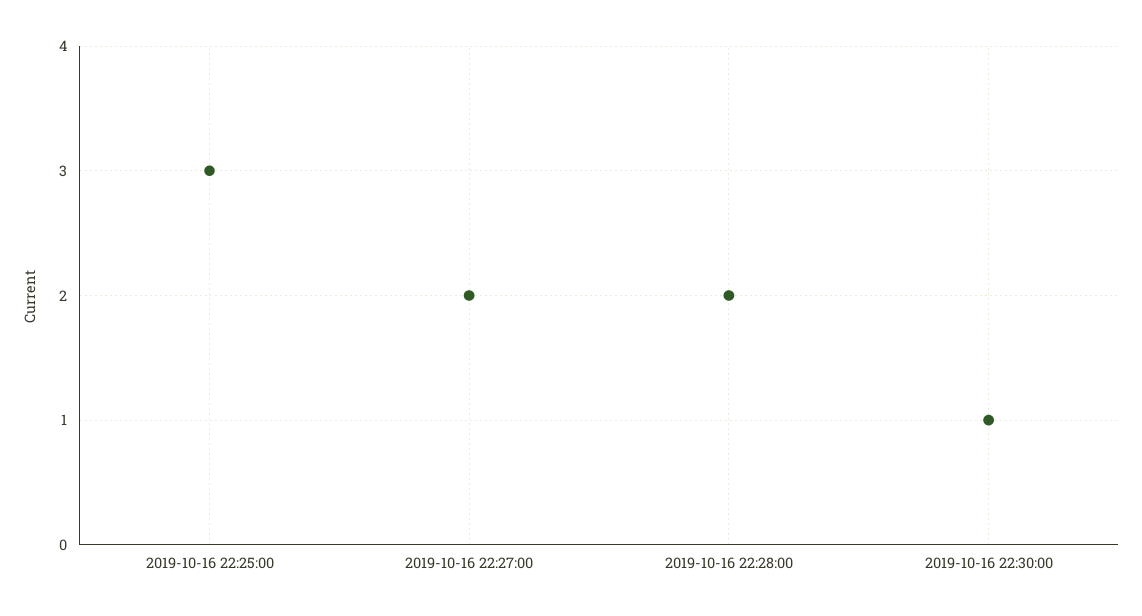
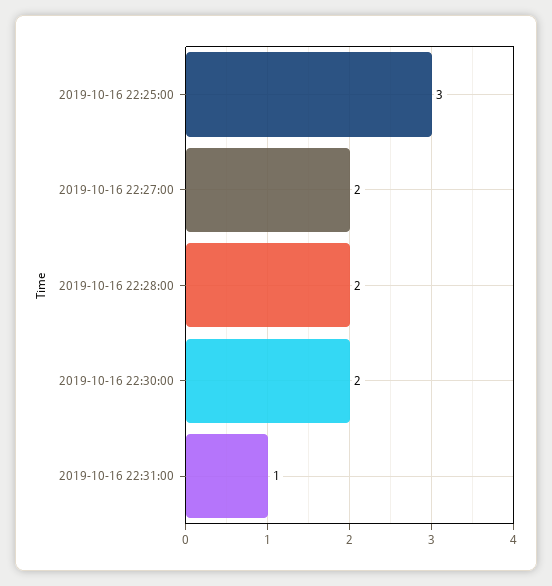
2019-10-16 22:30:00: 1 -> 2
2019-10-16 22:31:00: none -> 1

